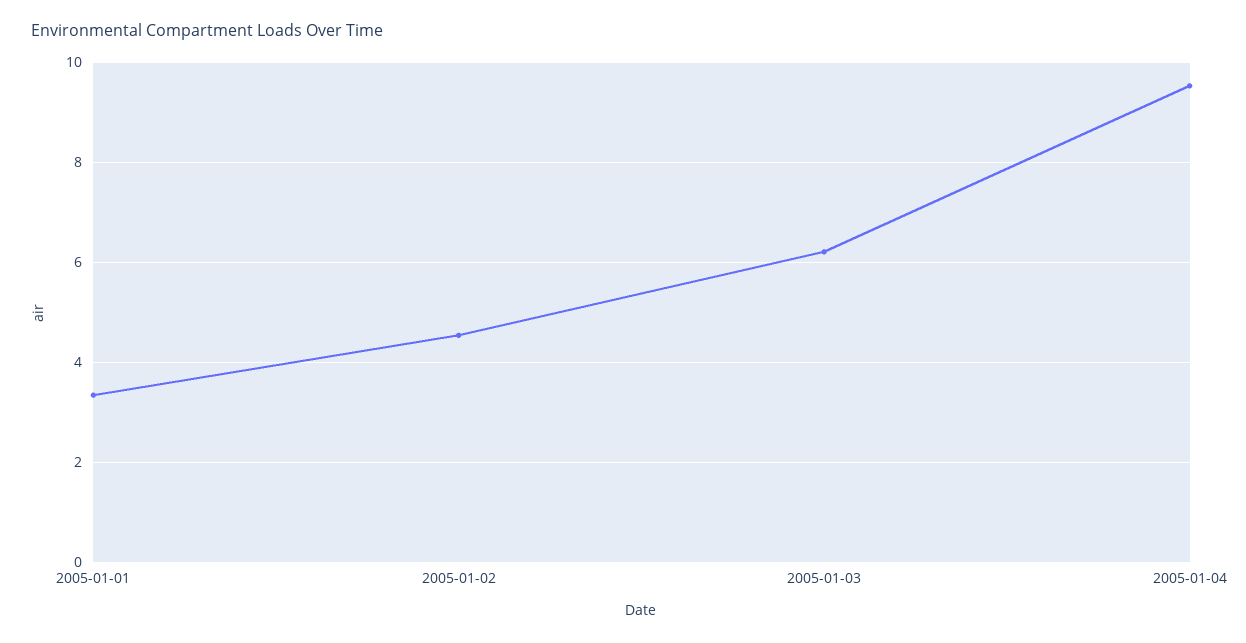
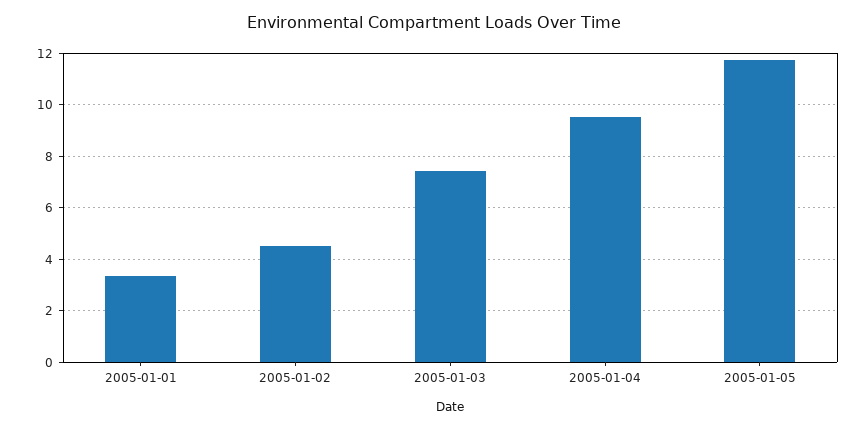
2005-01-03: 6.2 -> 7.5
2005-01-05: none -> 11.75

